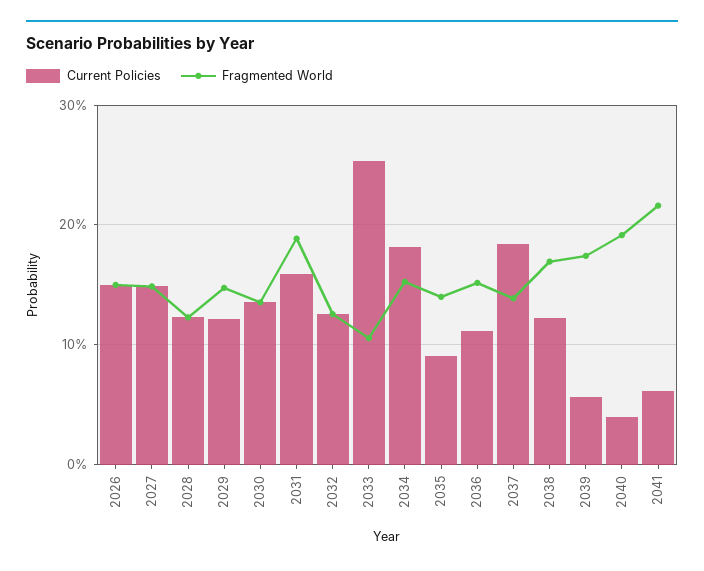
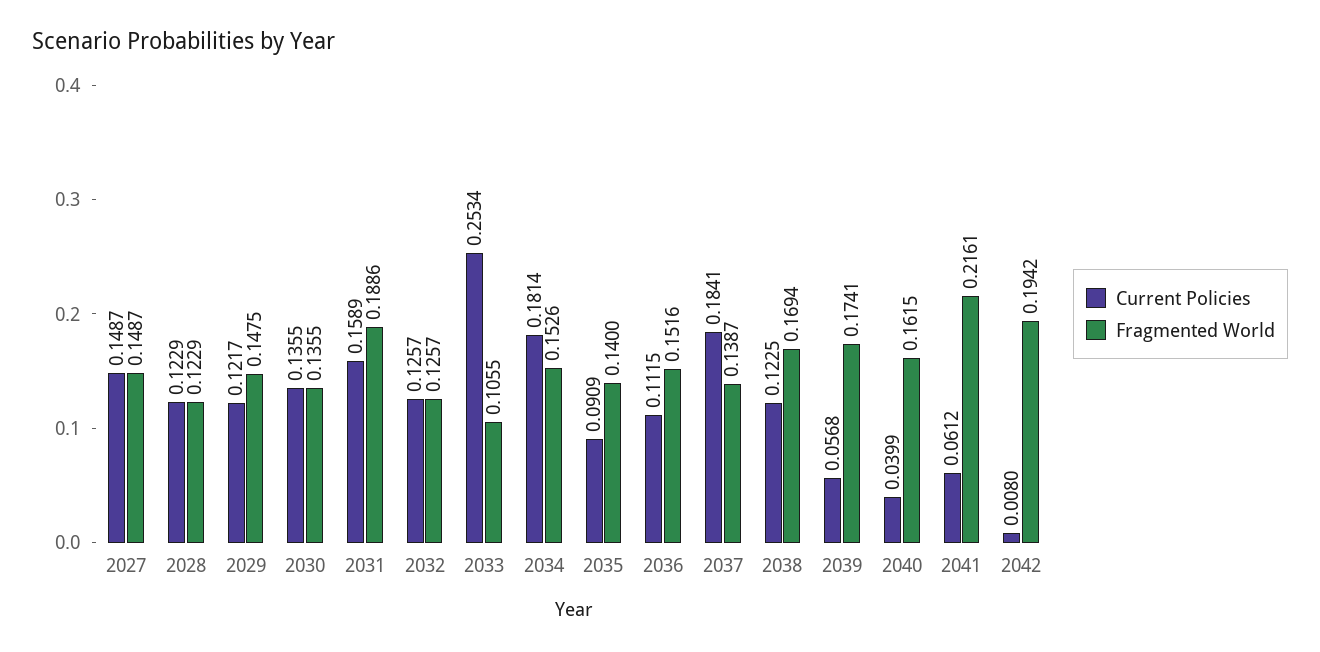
Current Policies, 2026: 0.15 -> none
Fragmented World, 2026: 0.15 -> none
Fragmented World, 2040: 0.19 -> 0.1615
Current Policies, 2042: none -> 0.008
Fragmented World, 2042: none -> 0.1942

